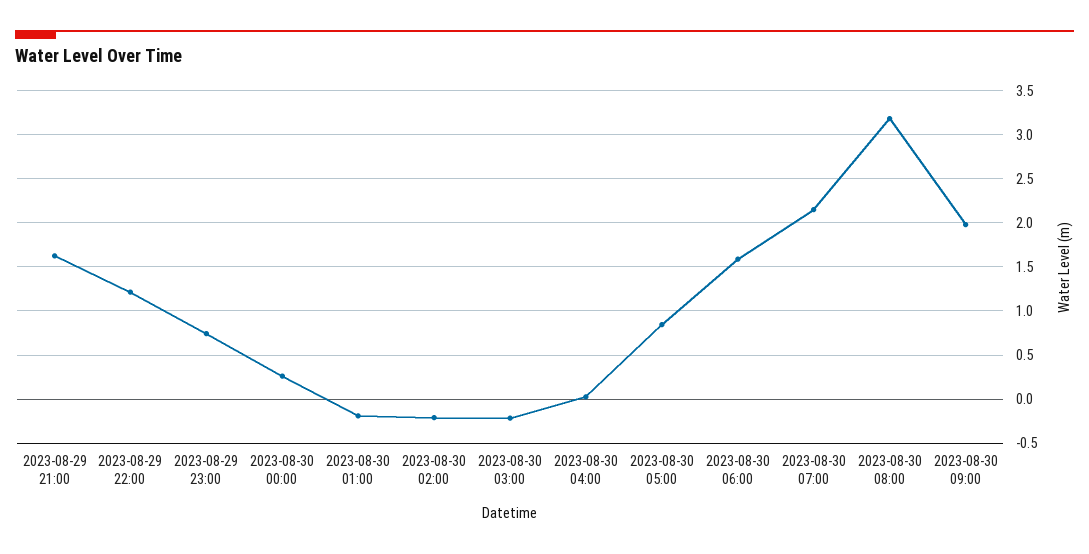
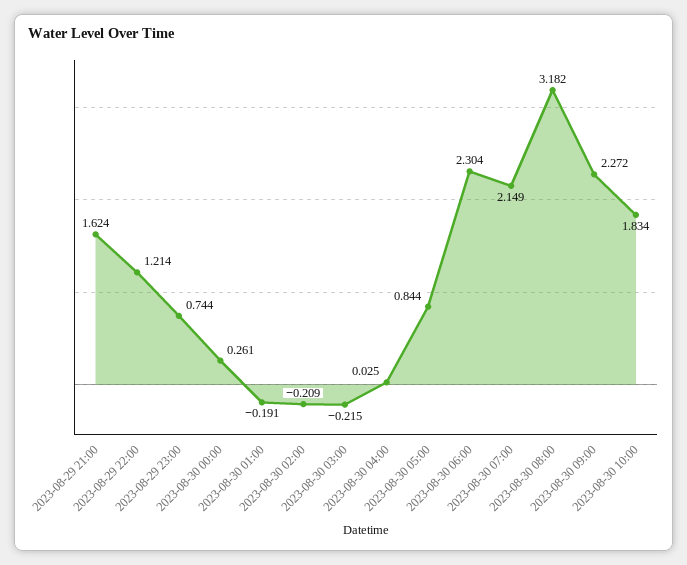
2023-08-30 06:00: 1.6 -> 2.304
2023-08-30 09:00: 2 -> 2.272
2023-08-30 10:00: none -> 1.834

